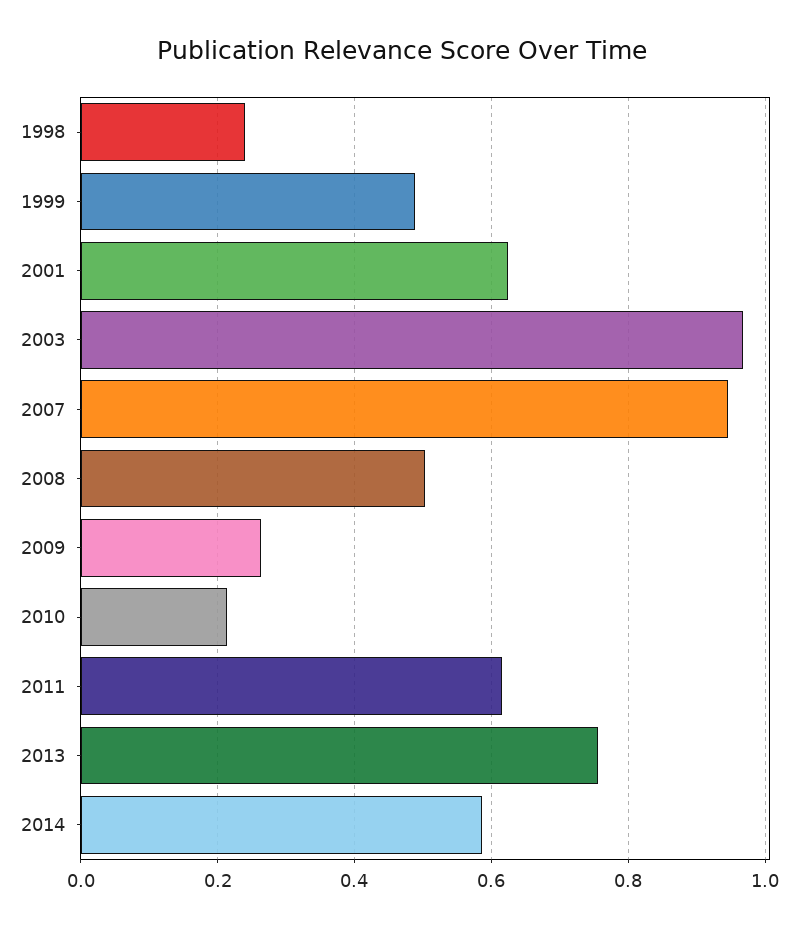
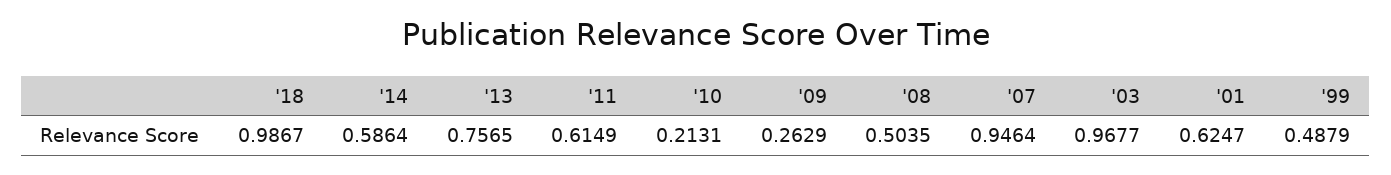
1998: 0.24 -> none
'18: none -> 0.9867

